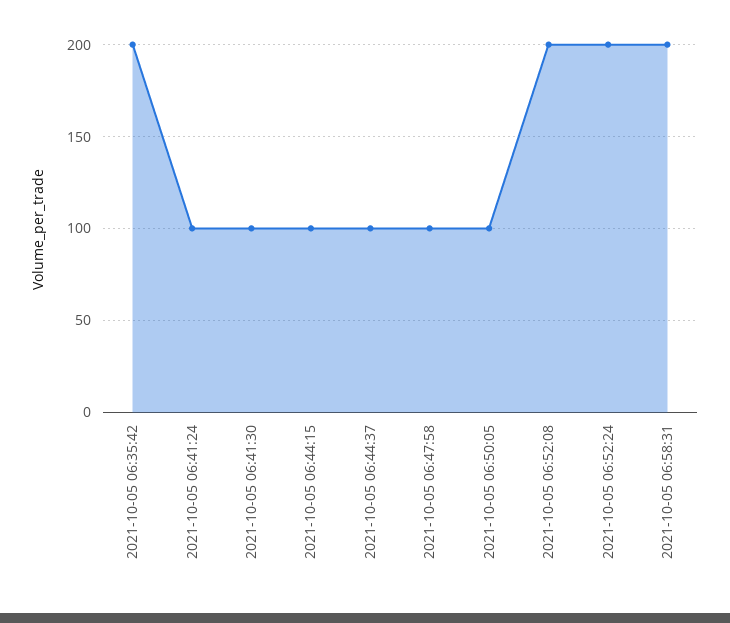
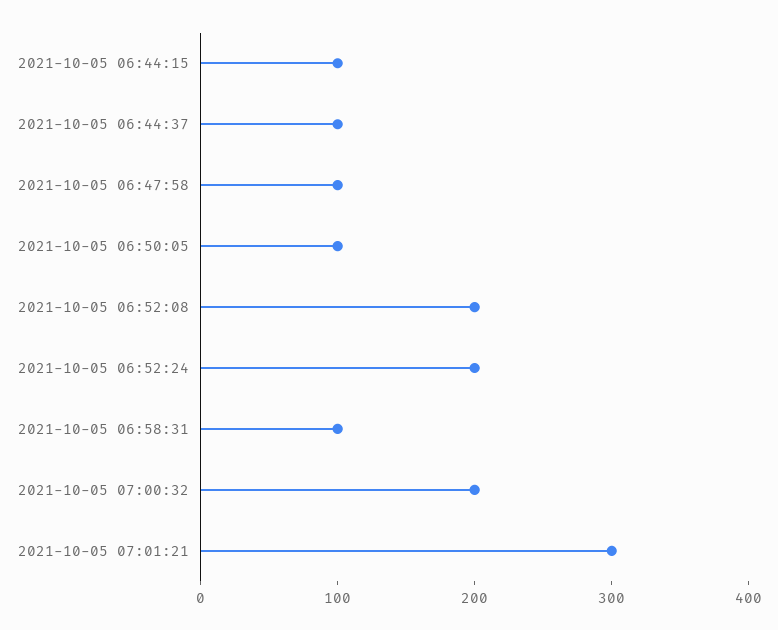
2021-10-05 06:35:42: 200 -> none
2021-10-05 06:41:24: 100 -> none
2021-10-05 06:41:30: 100 -> none
2021-10-05 06:58:31: 200 -> 100
2021-10-05 07:00:32: none -> 200
2021-10-05 07:01:21: none -> 300

